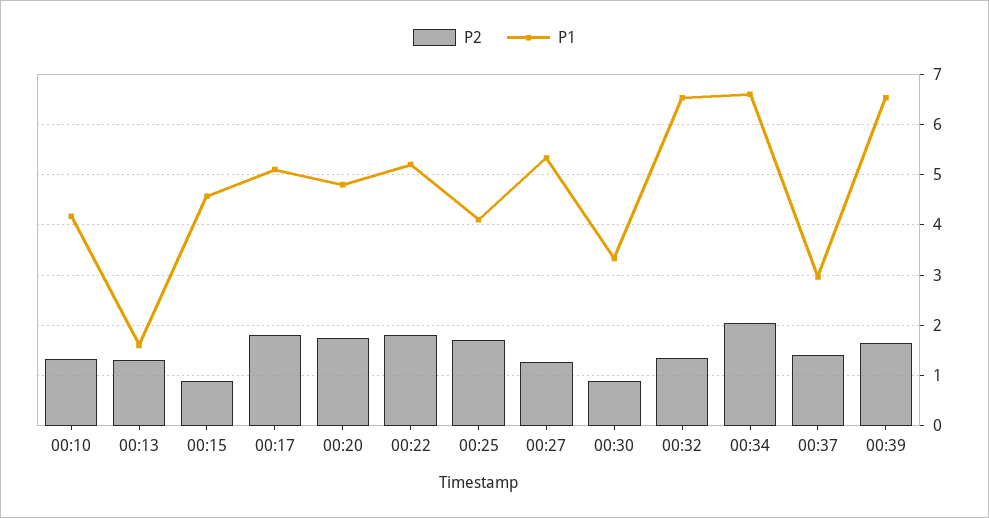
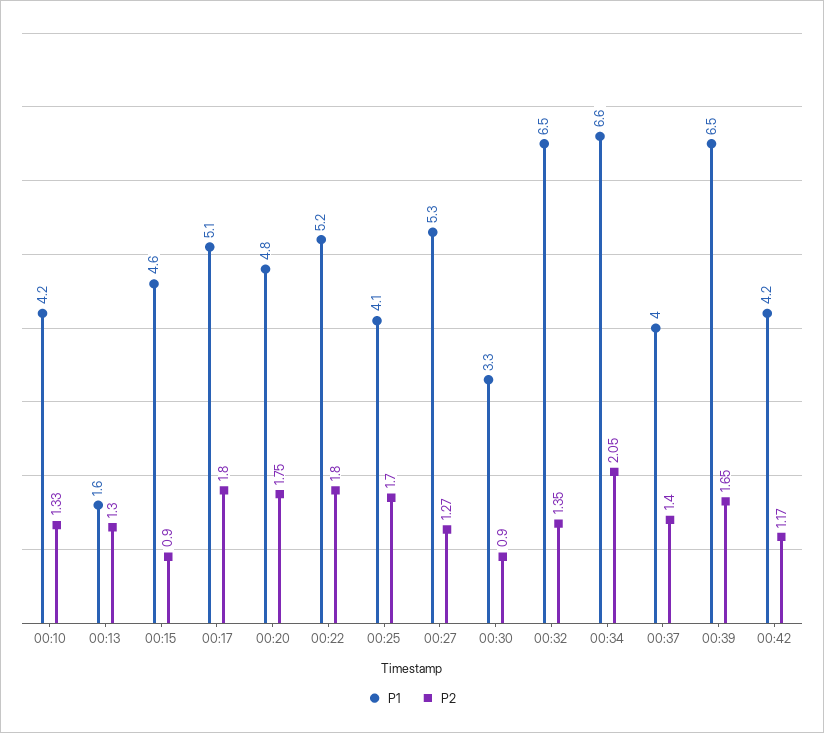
P1, 00:37: 3 -> 4
P1, 00:42: none -> 4.2
P2, 00:42: none -> 1.17

